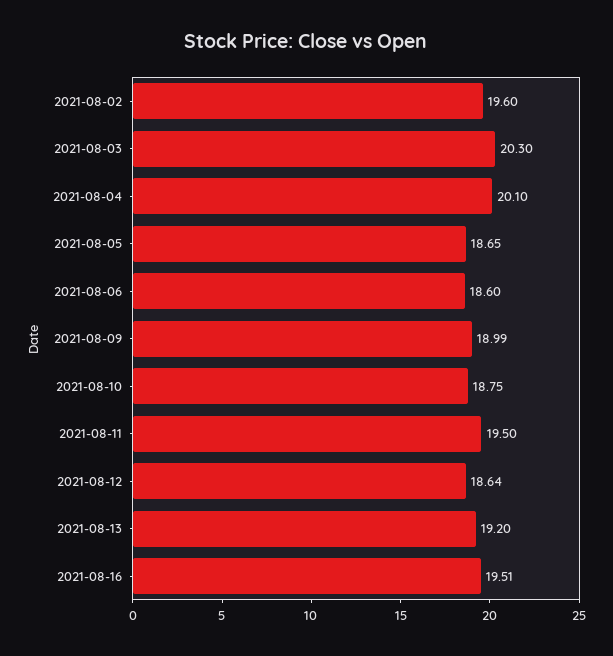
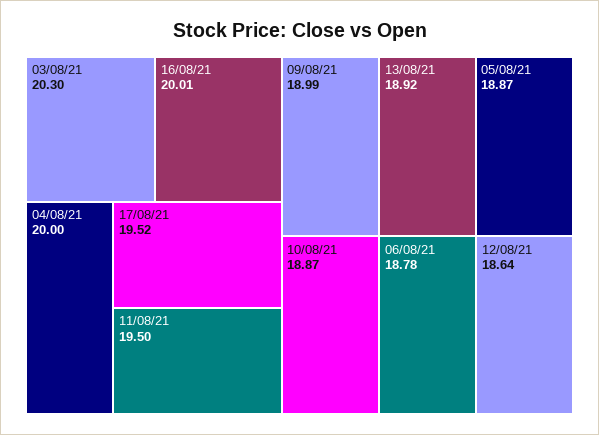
2021-08-02: 19.6 -> none
2021-08-04: 20.1 -> 20
2021-08-05: 18.65 -> 18.87
2021-08-06: 18.6 -> 18.78
2021-08-10: 18.75 -> 18.87
2021-08-13: 19.2 -> 18.92
2021-08-16: 19.51 -> 20.01
17/08/21: none -> 19.52

